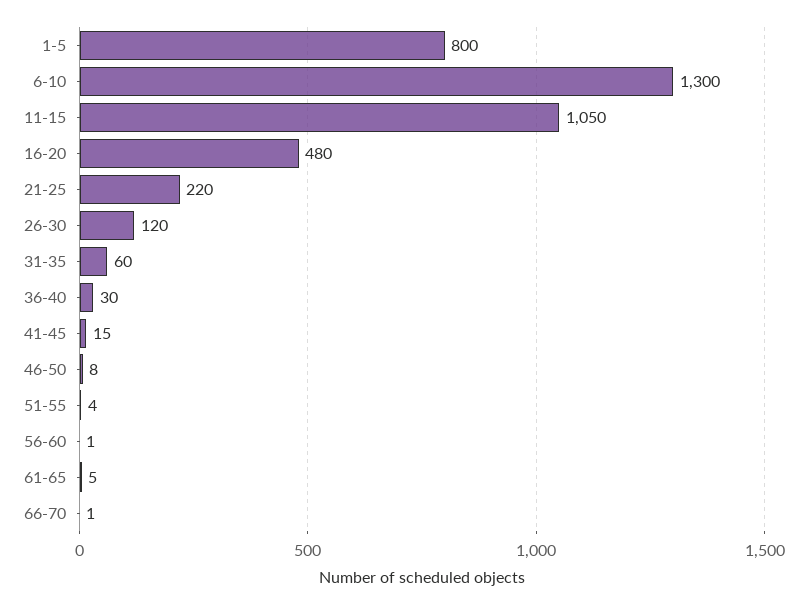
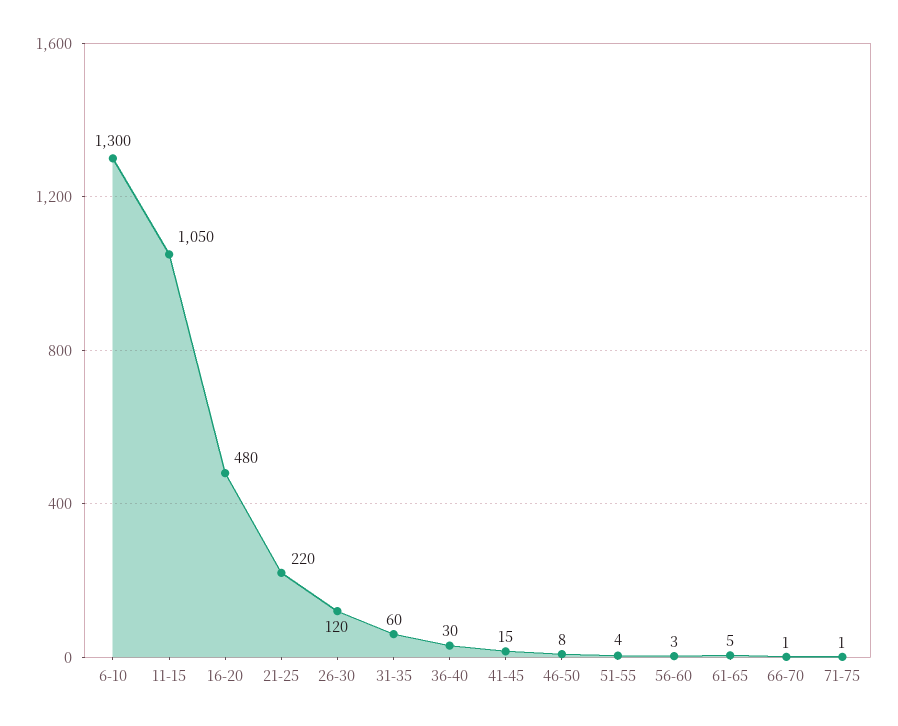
1-5: 800 -> none
56-60: 1 -> 3
71-75: none -> 1

